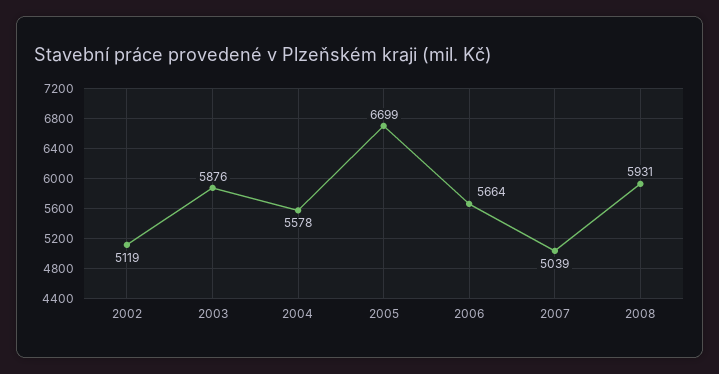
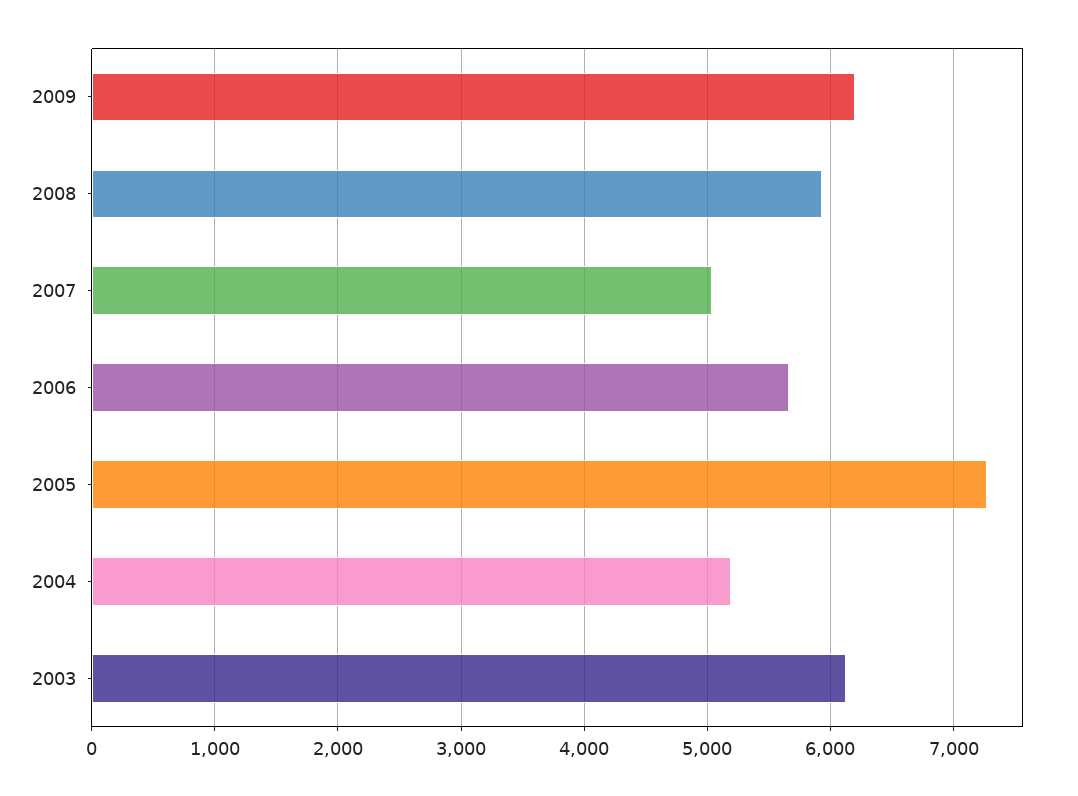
2002: 5119 -> none
2003: 5876 -> 6100
2004: 5578 -> 5200
2005: 6699 -> 7300
2009: none -> 6200

